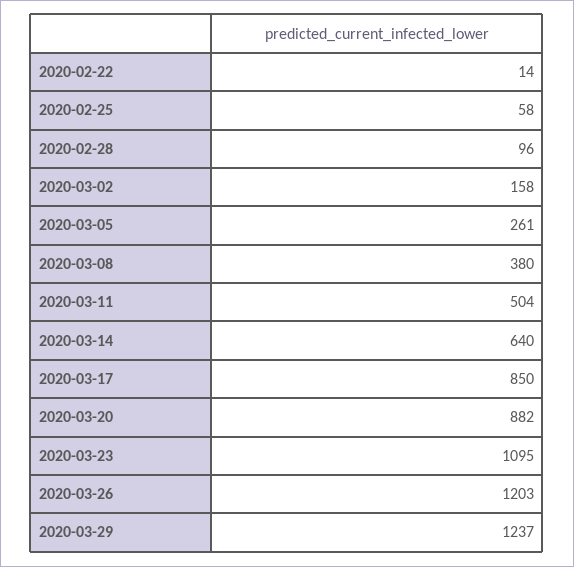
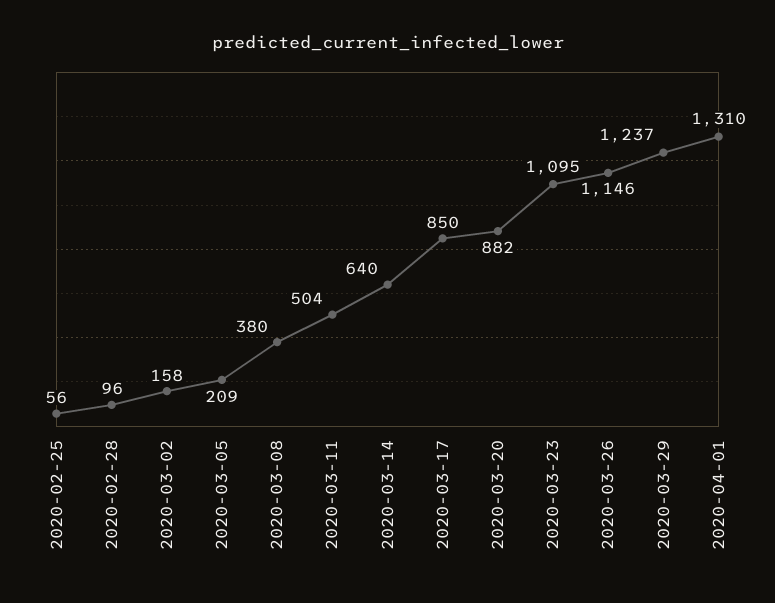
2020-02-22: 14 -> none
2020-02-25: 58 -> 56
2020-03-05: 261 -> 209
2020-03-26: 1203 -> 1146
2020-04-01: none -> 1310

